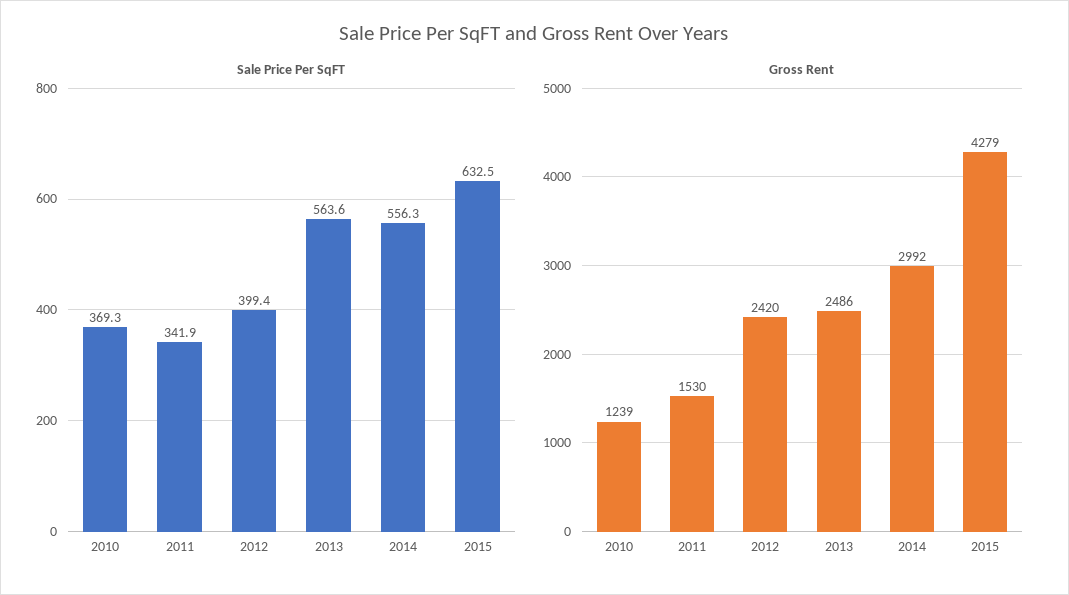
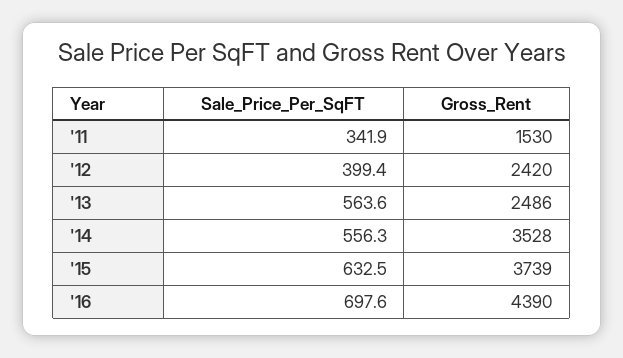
Sale Price Per SqFT, 2010: 369.3 -> none
Gross Rent, 2010: 1239 -> none
Gross Rent, 2014: 2992 -> 3528
Gross Rent, 2015: 4279 -> 3739
Sale Price Per SqFT, '16: none -> 697.6
Gross Rent, '16: none -> 4390

